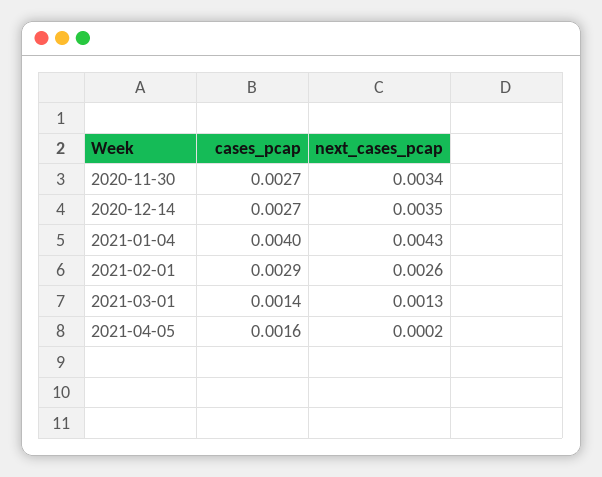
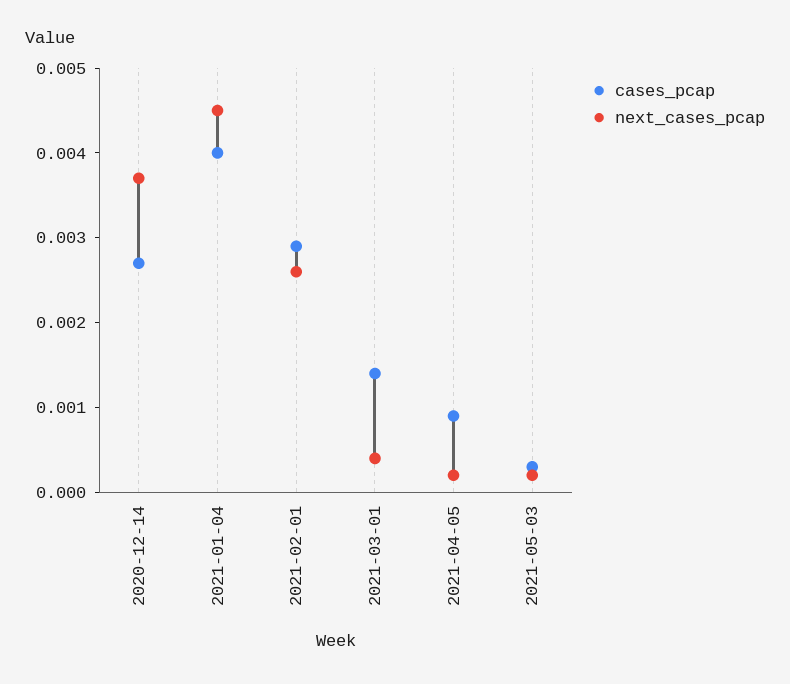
cases_pcap, 2020-11-30: 0.0027 -> none
next_cases_pcap, 2020-11-30: 0.0034 -> none
next_cases_pcap, 2020-12-14: 0.0035 -> 0.0037
next_cases_pcap, 2021-01-04: 0.0043 -> 0.0045
next_cases_pcap, 2021-03-01: 0.0013 -> 0.0004
cases_pcap, 2021-04-05: 0.0016 -> 0.0009
cases_pcap, 2021-05-03: none -> 0.0003
next_cases_pcap, 2021-05-03: none -> 0.0002

